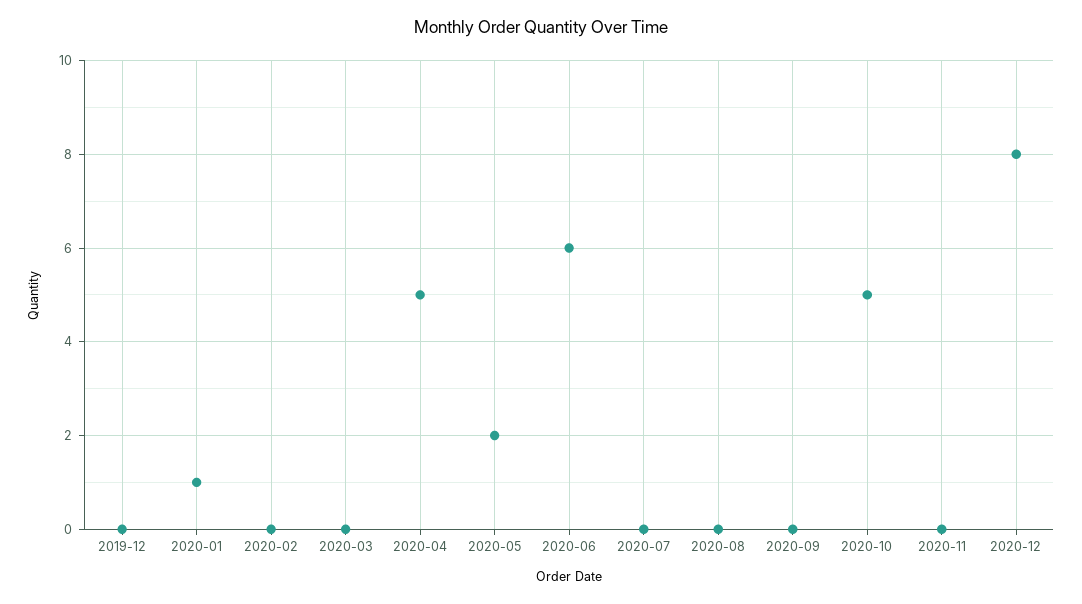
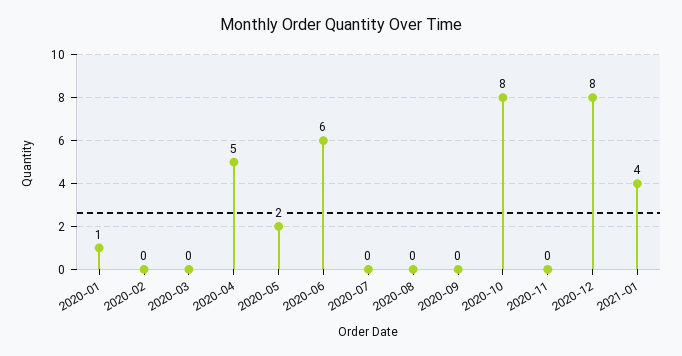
2019-12: 0 -> none
2020-10: 5 -> 8
2021-01: none -> 4

